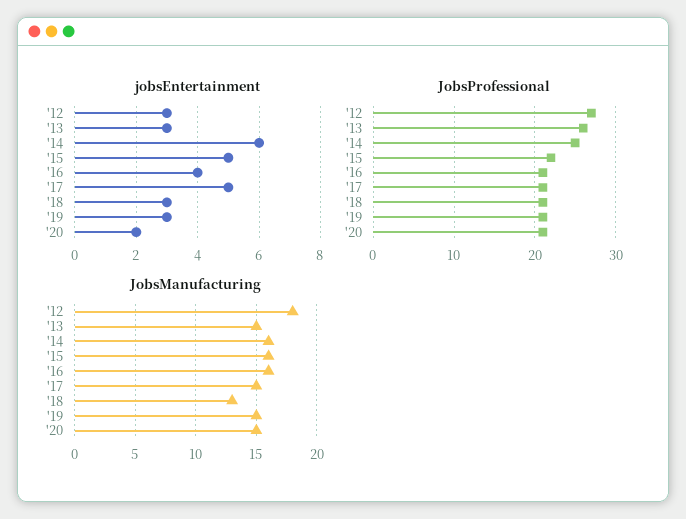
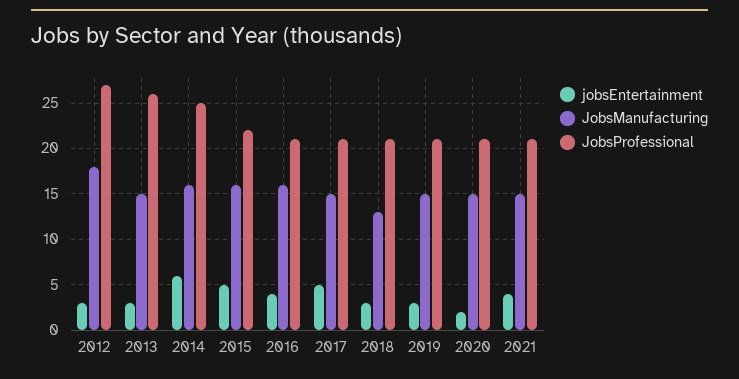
jobsEntertainment, 2021: none -> 4
JobsManufacturing, 2021: none -> 15
JobsProfessional, 2021: none -> 21

